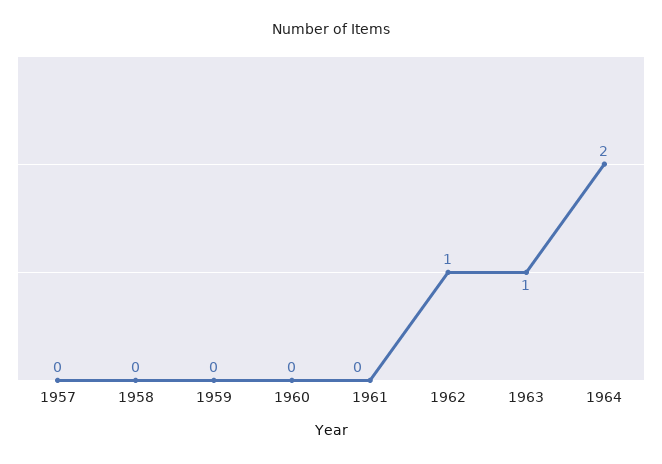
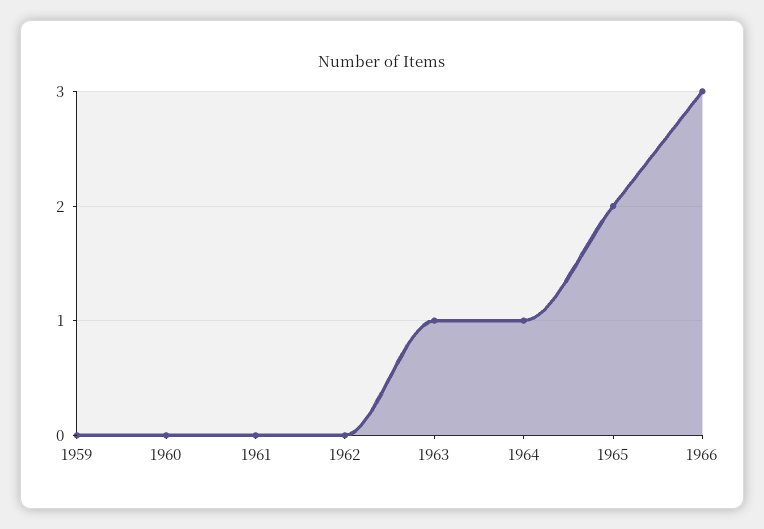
1957: 0 -> none
1958: 0 -> none
1962: 1 -> 0
1964: 2 -> 1
1965: none -> 2
1966: none -> 3

